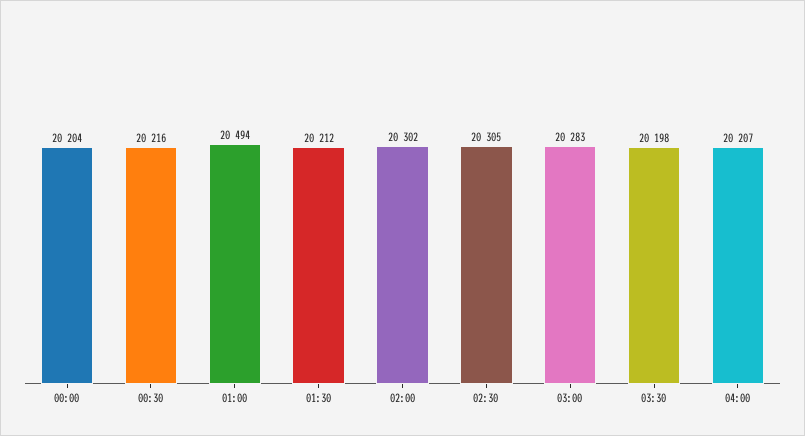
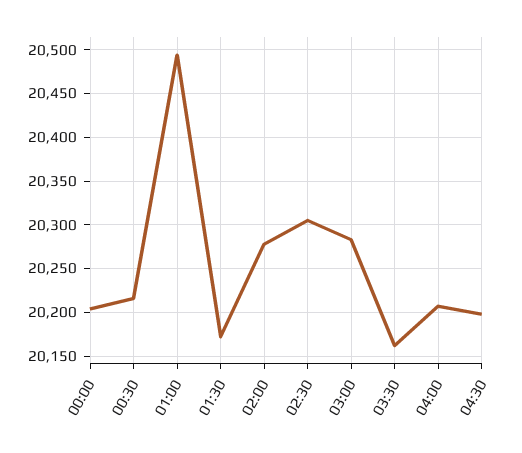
01:30: 20212 -> 20170
02:00: 20302 -> 20280
03:30: 20198 -> 20160
04:30: none -> 20200

